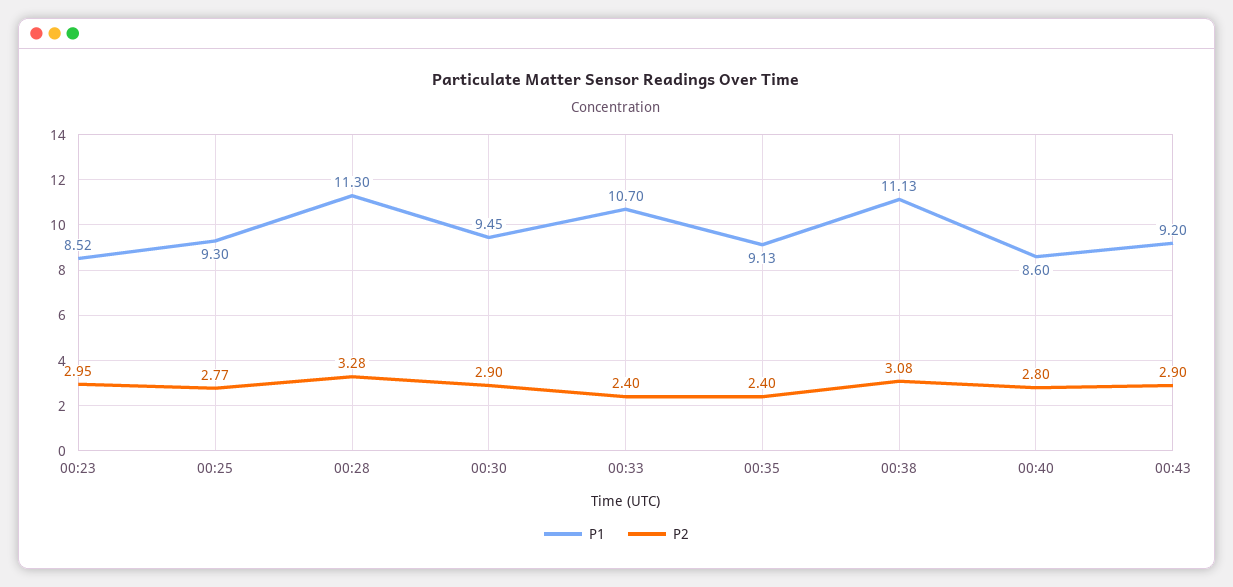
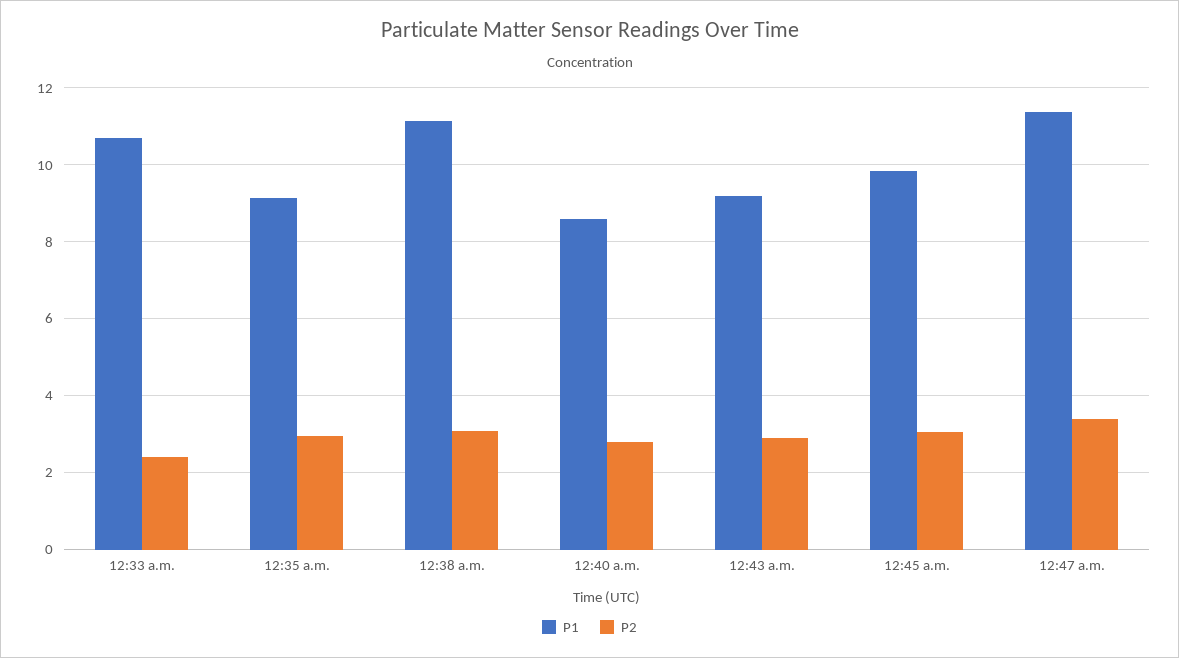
P1, 00:23: 8.52 -> none
P2, 00:23: 2.95 -> none
P1, 00:25: 9.3 -> none
P2, 00:25: 2.77 -> none
P1, 00:28: 11.3 -> none
P2, 00:28: 3.28 -> none
P1, 00:30: 9.45 -> none
P2, 00:30: 2.9 -> none
P2, 00:35: 2.4 -> 3
P1, 12:45 a.m.: none -> 9.8
P2, 12:45 a.m.: none -> 3
P1, 12:47 a.m.: none -> 11.4
P2, 12:47 a.m.: none -> 3.4

